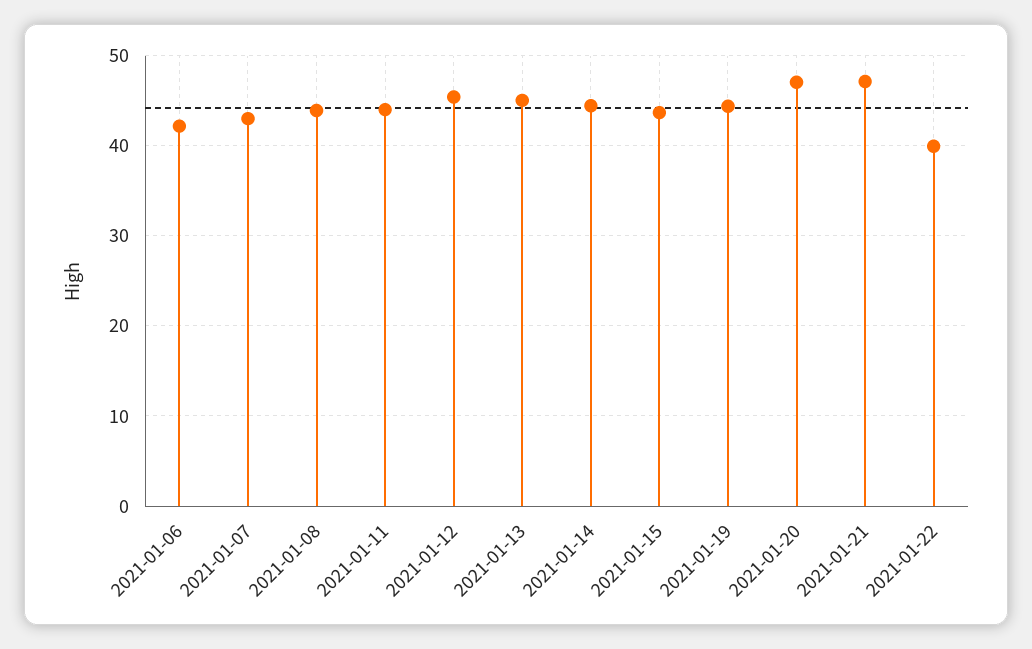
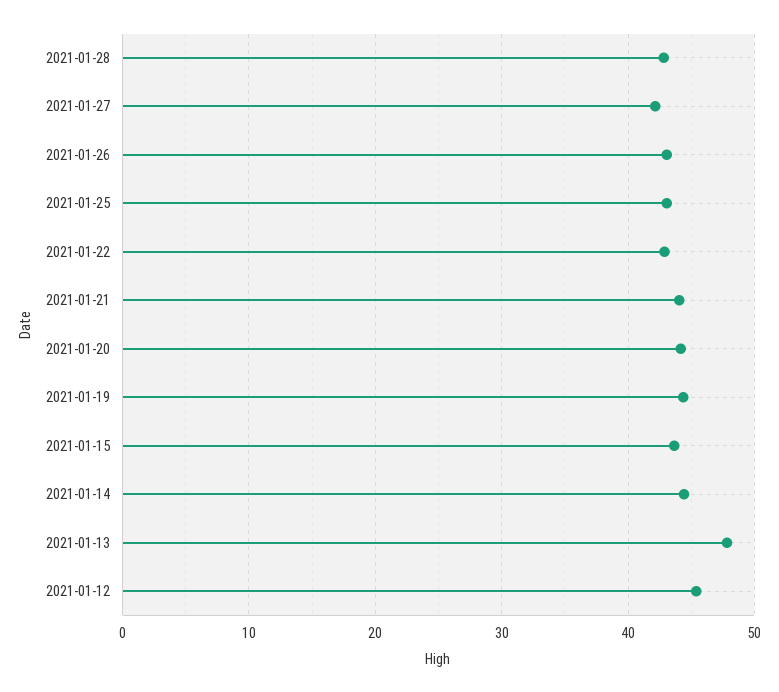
2021-01-06: 42 -> none
2021-01-07: 43 -> none
2021-01-08: 44 -> none
2021-01-11: 44 -> none
2021-01-13: 45 -> 48
2021-01-20: 47 -> 44
2021-01-21: 47 -> 44
2021-01-22: 40 -> 43
2021-01-28: none -> 43
2021-01-27: none -> 42
2021-01-26: none -> 43
2021-01-25: none -> 43

